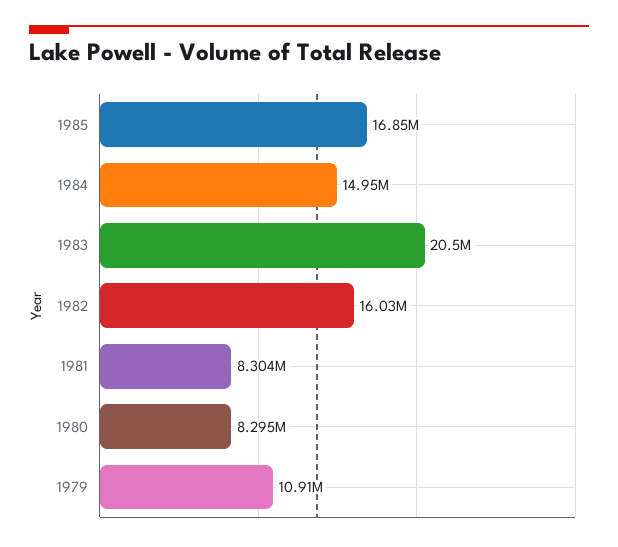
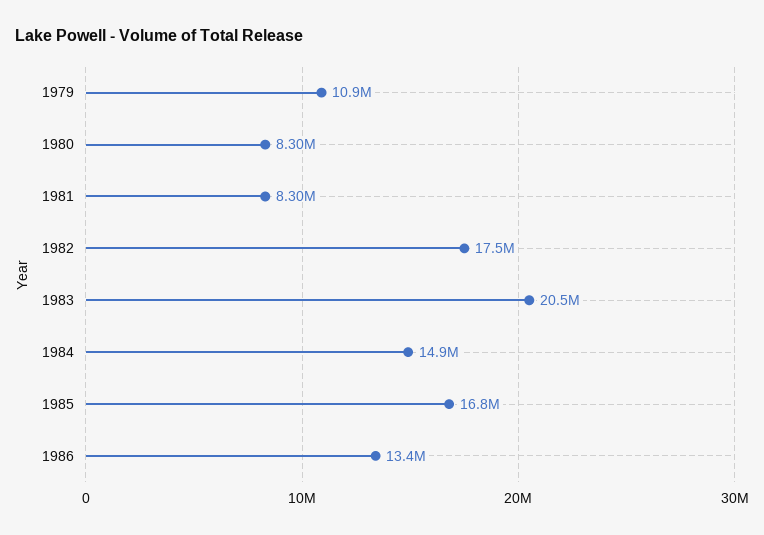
1982: 16030000 -> 17500000
1986: none -> 13400000

